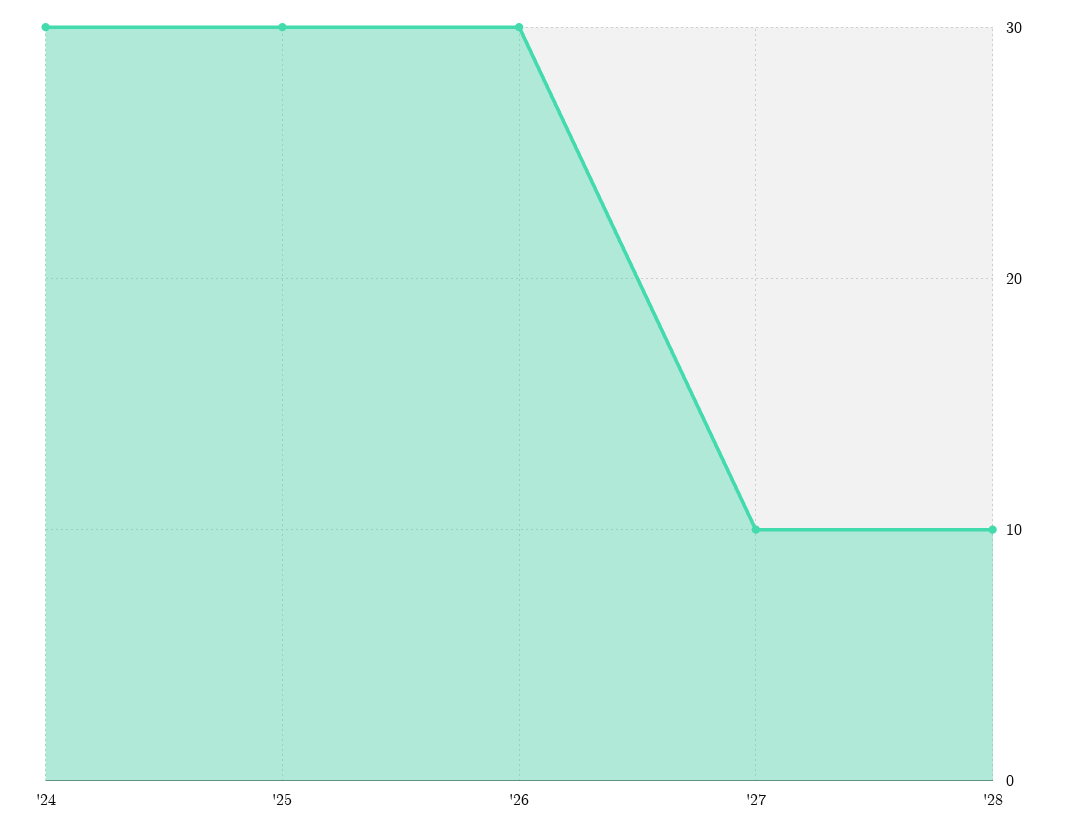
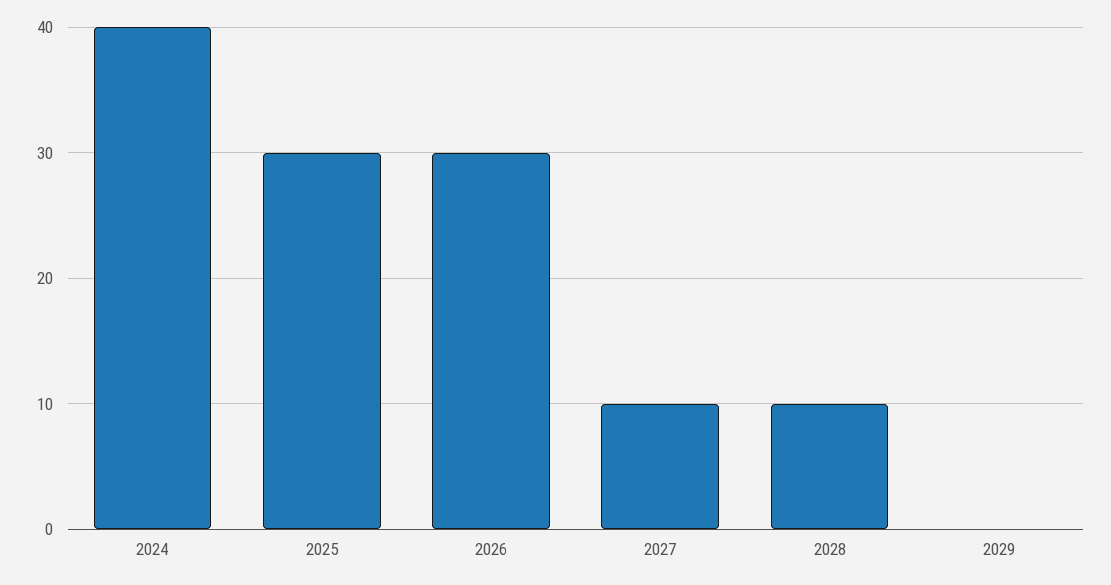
'24: 30 -> 40
2029: none -> 0

